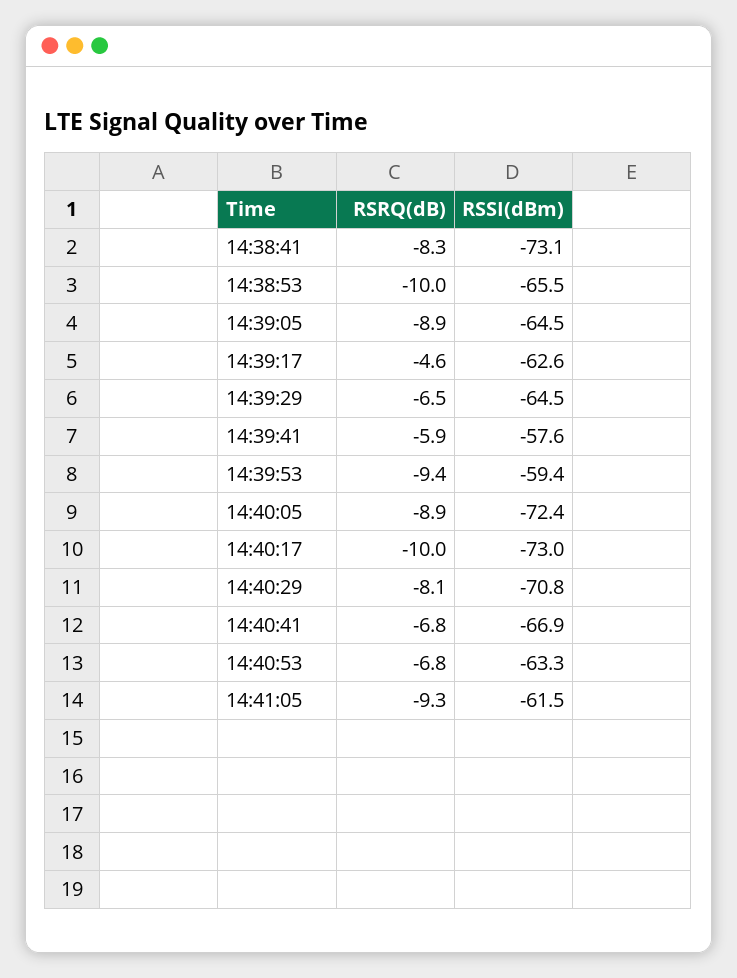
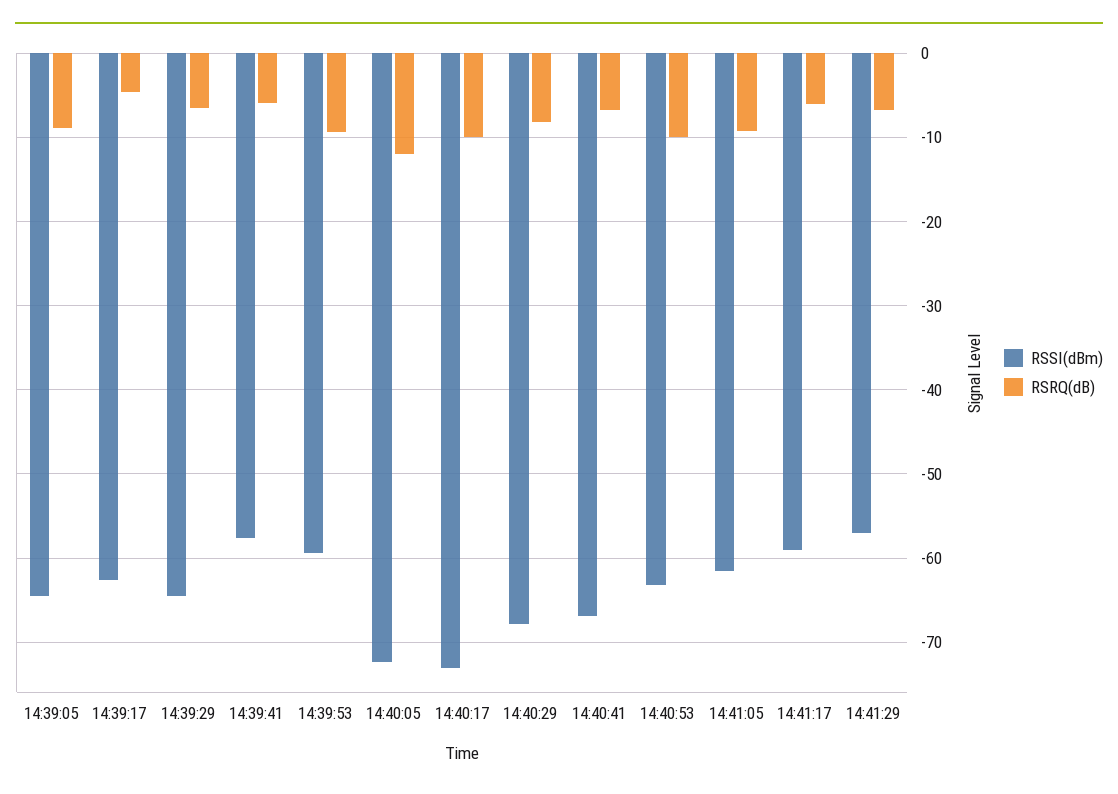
RSRQ(dB), 14:38:41: -8.3 -> none
RSSI(dBm), 14:38:41: -73.1 -> none
RSRQ(dB), 14:38:53: -10 -> none
RSSI(dBm), 14:38:53: -65.5 -> none
RSRQ(dB), 14:40:05: -8.9 -> -12
RSSI(dBm), 14:40:29: -70.8 -> -68
RSRQ(dB), 14:40:53: -6.8 -> -10
RSSI(dBm), 14:41:17: none -> -59
RSRQ(dB), 14:41:17: none -> -6
RSSI(dBm), 14:41:29: none -> -57
RSRQ(dB), 14:41:29: none -> -7

